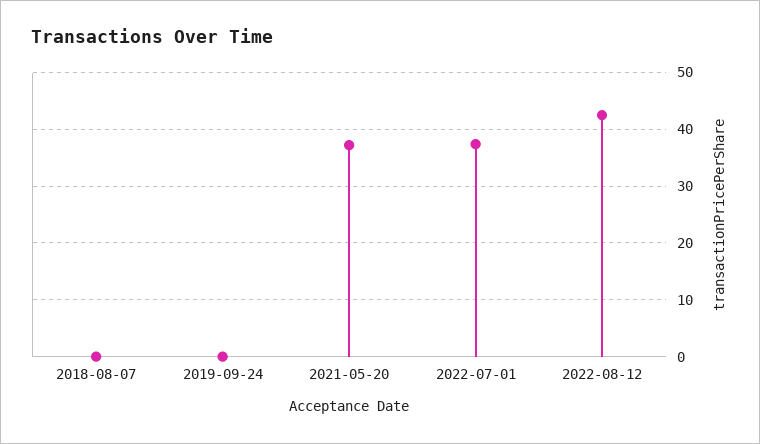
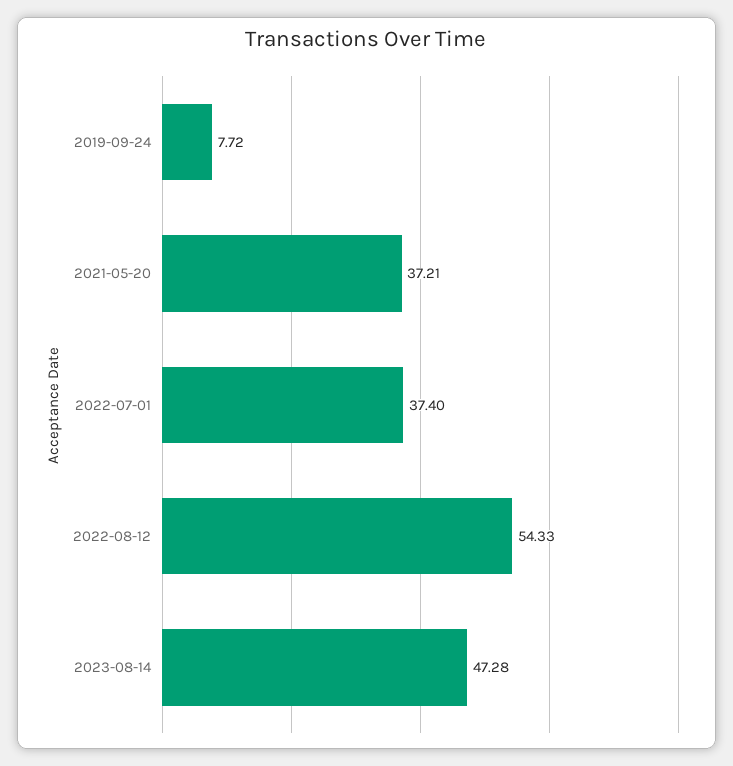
2018-08-07: 0 -> none
2019-09-24: 0 -> 7.72
2022-08-12: 42 -> 54.33
2023-08-14: none -> 47.28

